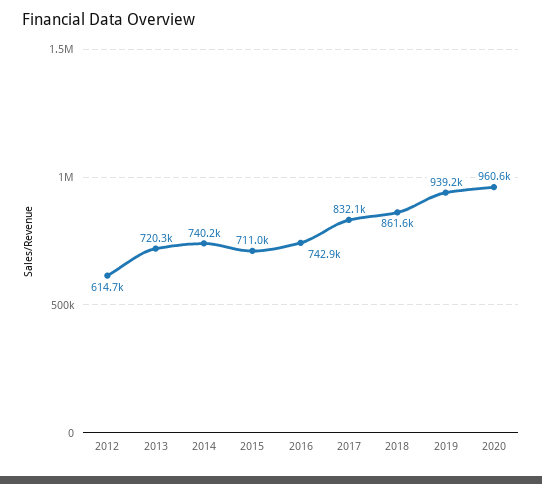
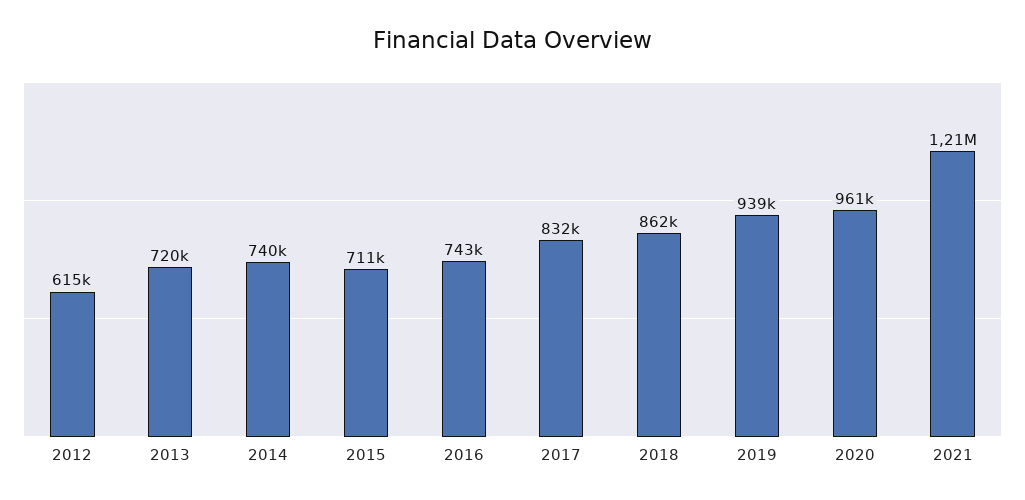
2021: none -> 1210000

